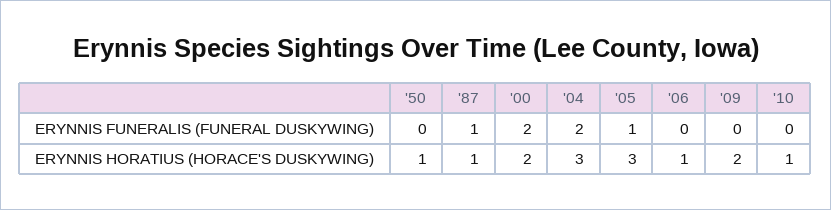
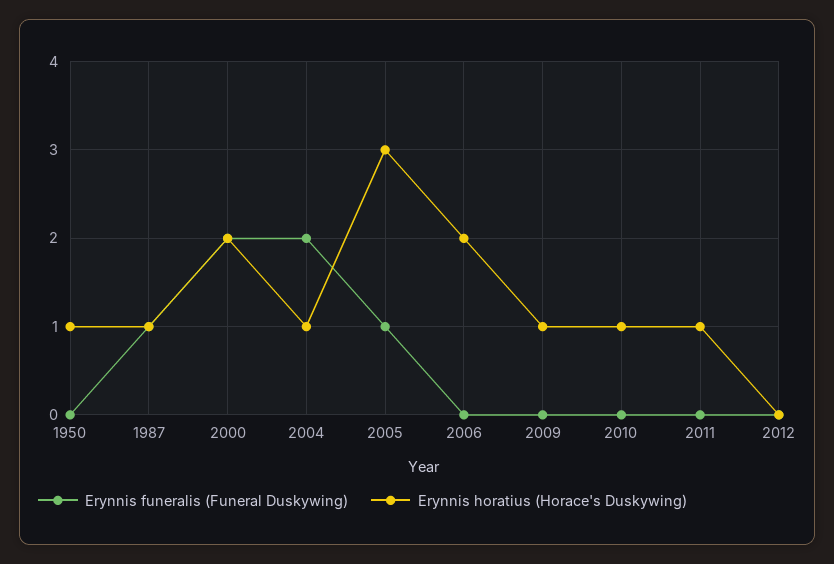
ERYNNIS HORATIUS (HORACE'S DUSKYWING), '04: 3 -> 1
ERYNNIS HORATIUS (HORACE'S DUSKYWING), '06: 1 -> 2
ERYNNIS HORATIUS (HORACE'S DUSKYWING), '09: 2 -> 1
ERYNNIS FUNERALIS (FUNERAL DUSKYWING), 2011: none -> 0
ERYNNIS HORATIUS (HORACE'S DUSKYWING), 2011: none -> 1
ERYNNIS FUNERALIS (FUNERAL DUSKYWING), 2012: none -> 0
ERYNNIS HORATIUS (HORACE'S DUSKYWING), 2012: none -> 0

